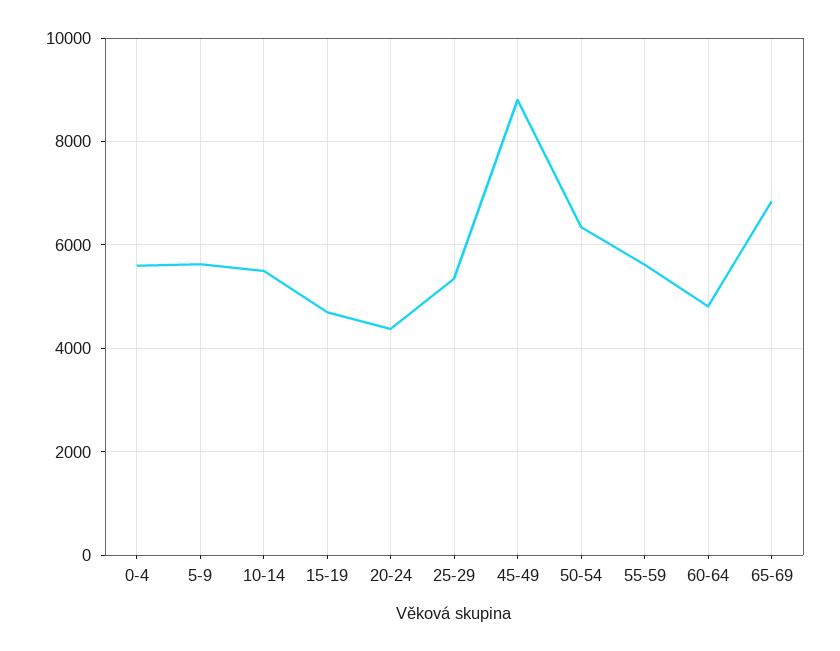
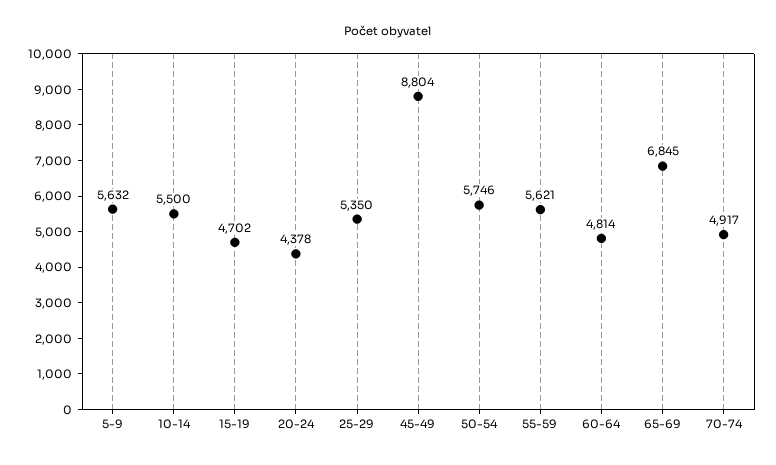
0-4: 5600 -> none
50-54: 6400 -> 5746
70-74: none -> 4917

